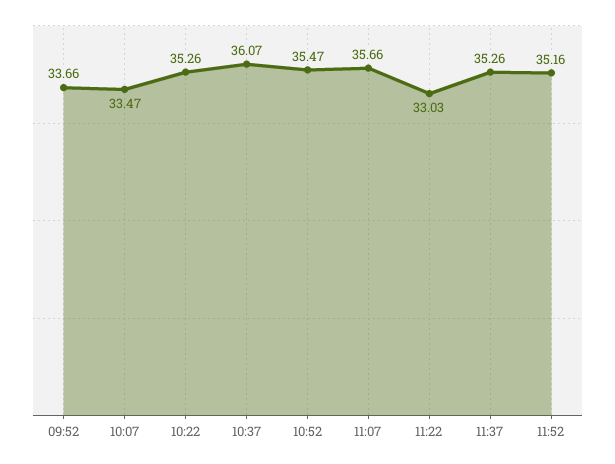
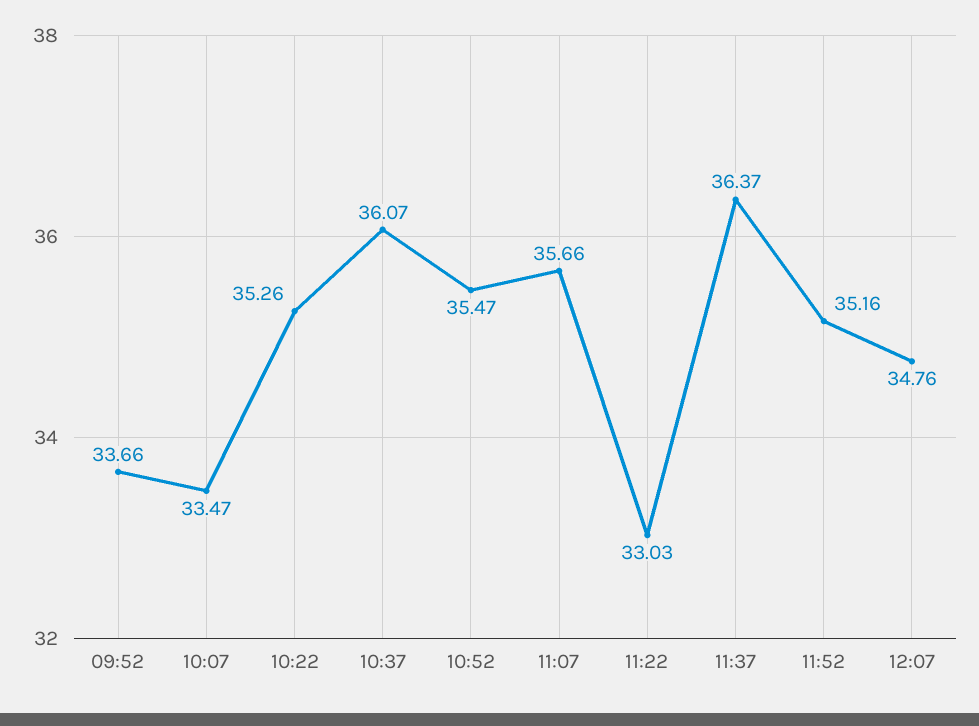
11:37: 35.26 -> 36.37
12:07: none -> 34.76

